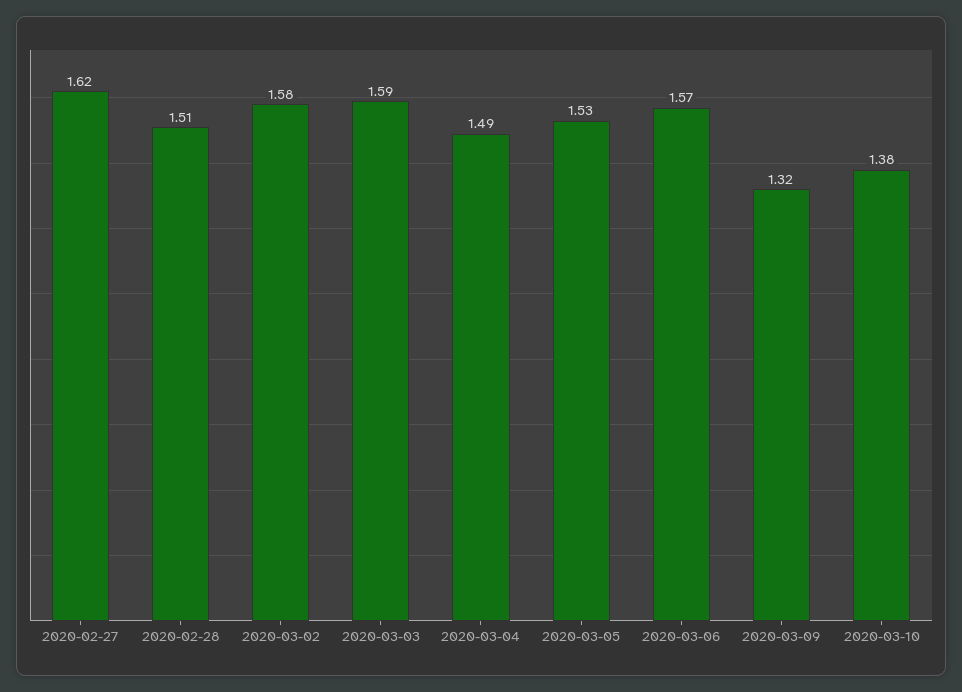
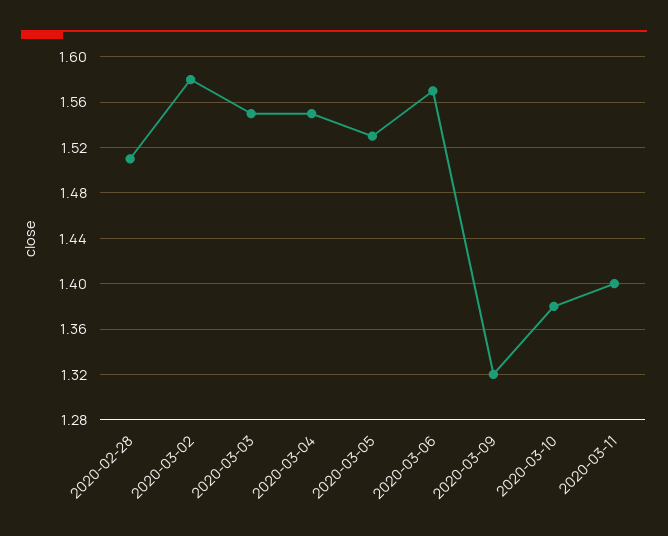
2020-02-27: 1.62 -> none
2020-03-03: 1.59 -> 1.55
2020-03-04: 1.49 -> 1.55
2020-03-11: none -> 1.4

